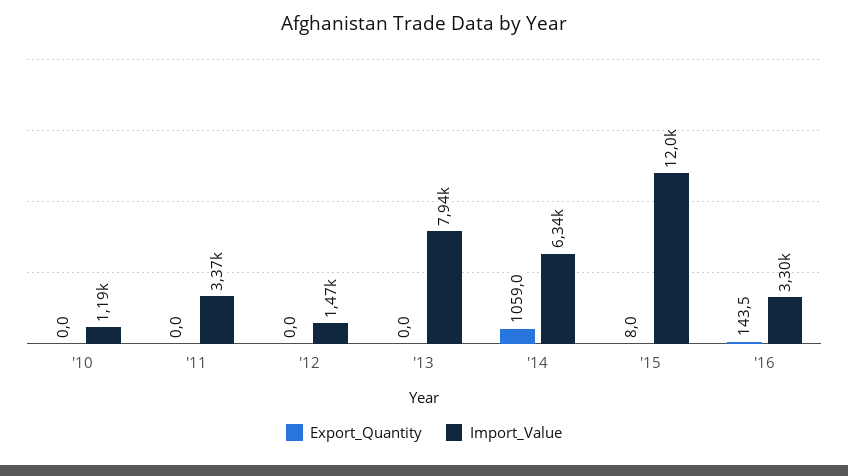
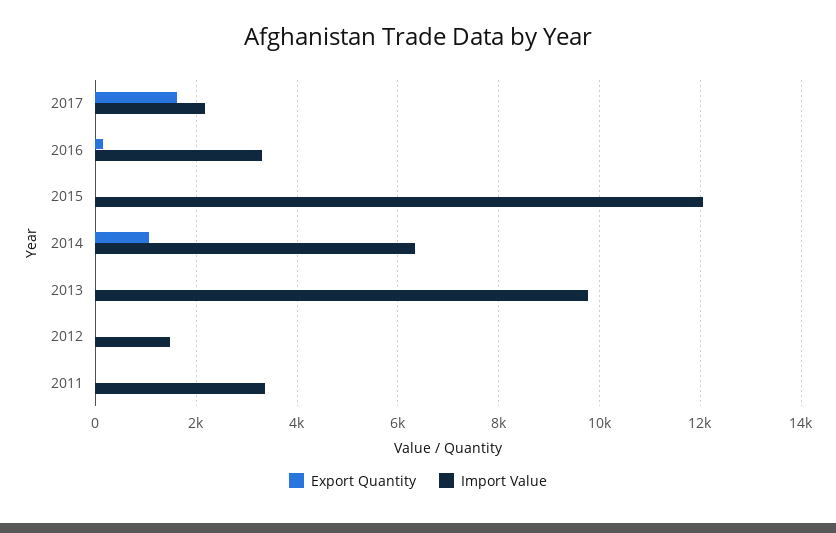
Export_Quantity, '10: 0 -> none
Import_Value, '10: 1190 -> none
Import_Value, '13: 7940 -> 9800
Export_Quantity, 2017: none -> 1600
Import_Value, 2017: none -> 2200

